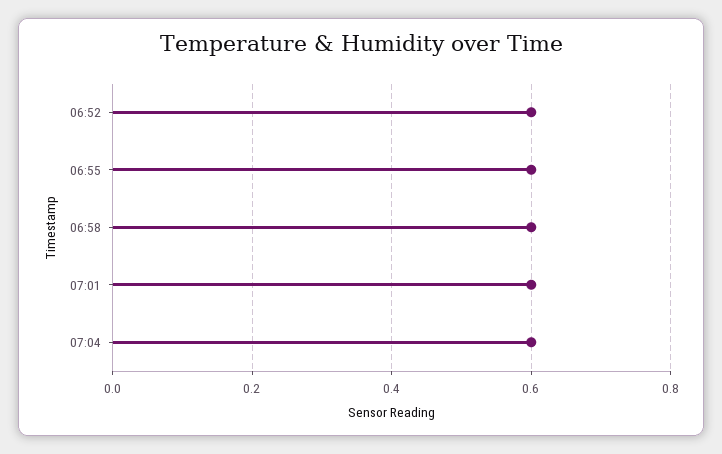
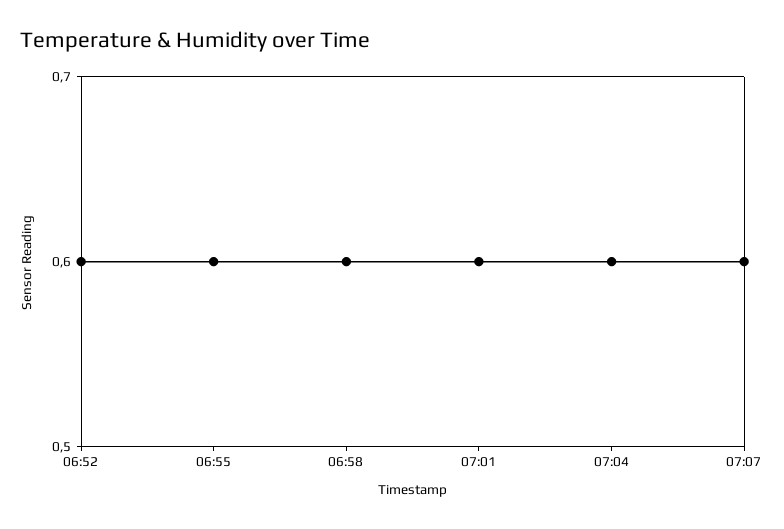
07:07: none -> 0.6

